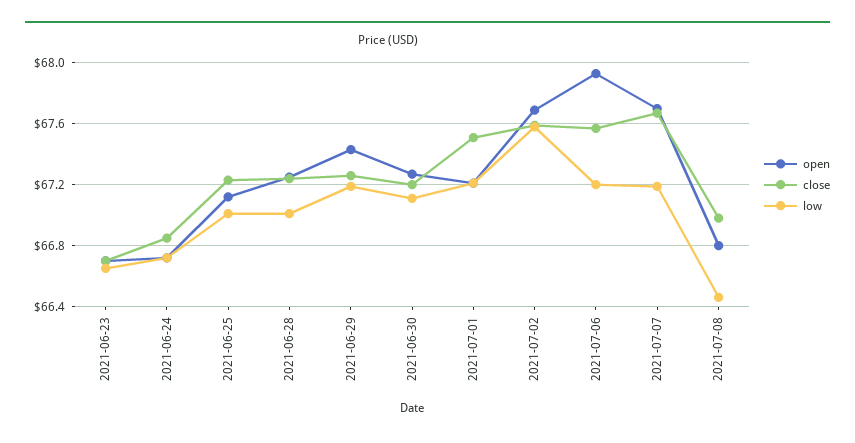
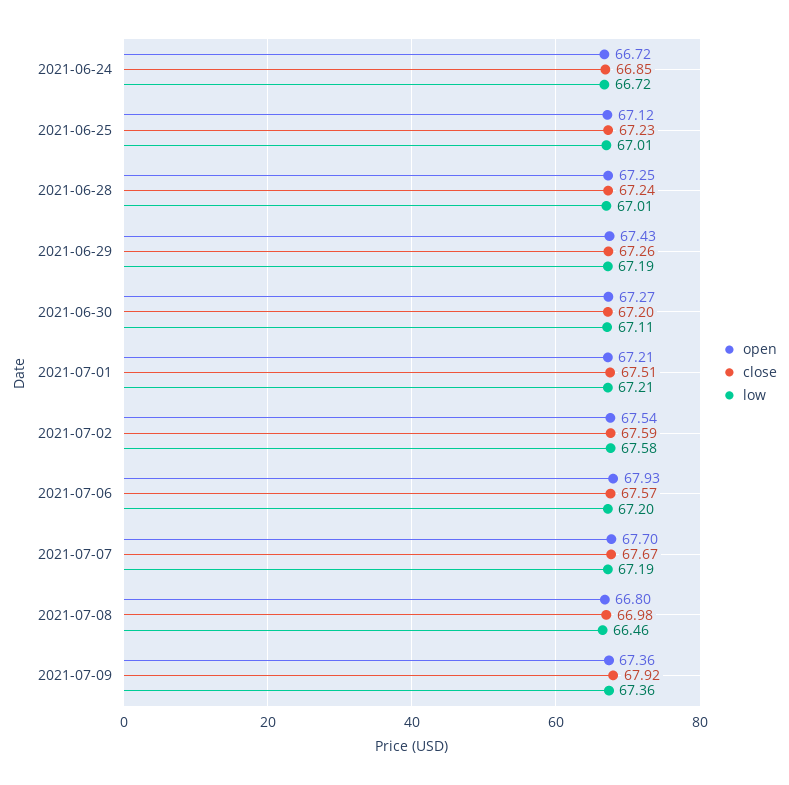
open, 2021-06-23: 66.7 -> none
close, 2021-06-23: 66.7 -> none
low, 2021-06-23: 66.65 -> none
open, 2021-07-02: 67.7 -> 67.54
open, 2021-07-09: none -> 67.36
close, 2021-07-09: none -> 67.92
low, 2021-07-09: none -> 67.36

